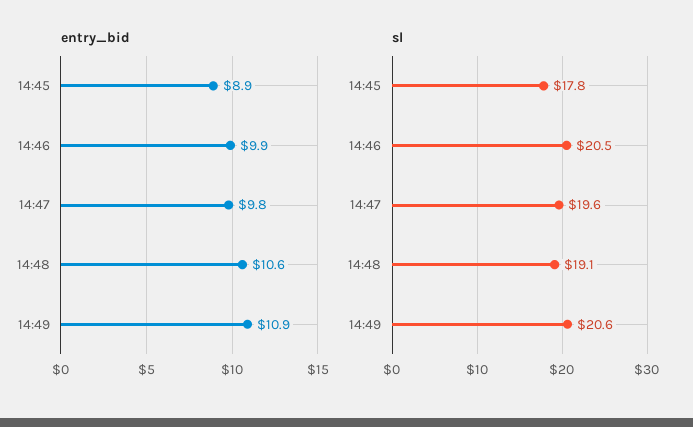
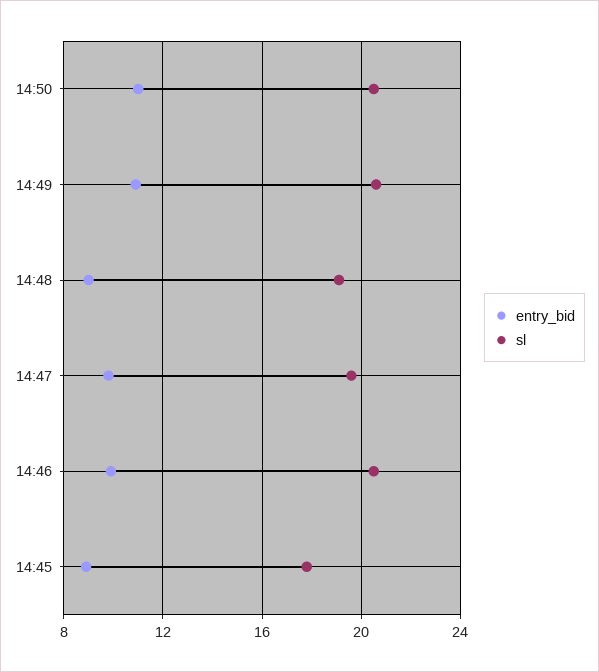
entry_bid, 14:48: 10.6 -> 9
entry_bid, 14:50: none -> 11
sl, 14:50: none -> 20.5

